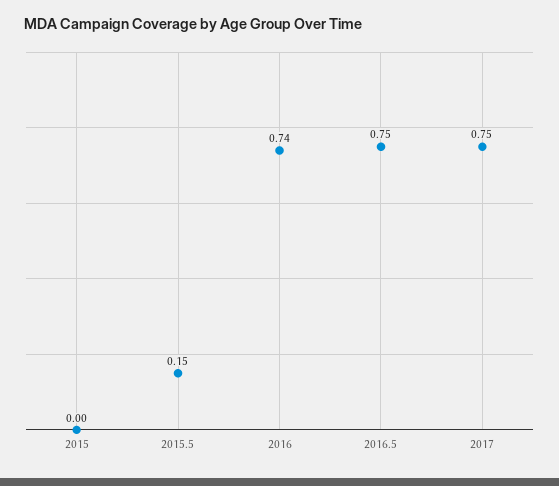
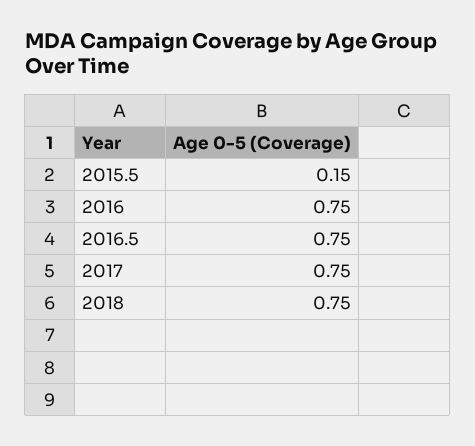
2015: 0 -> none
2016: 0.74 -> 0.75
2018: none -> 0.75

